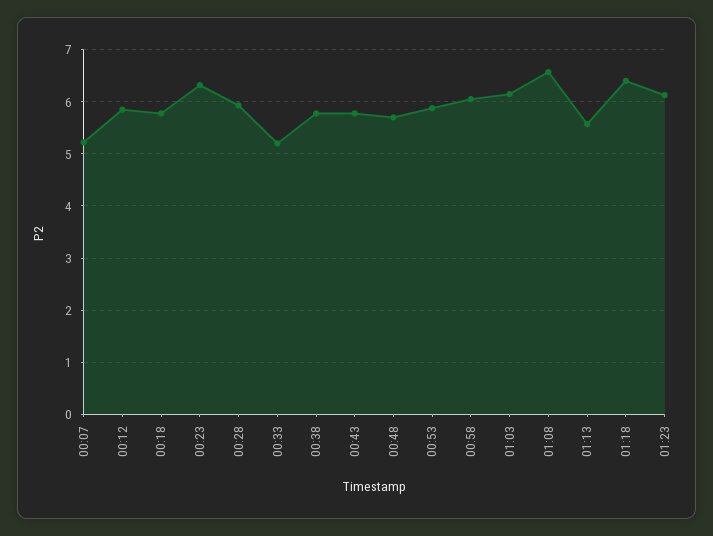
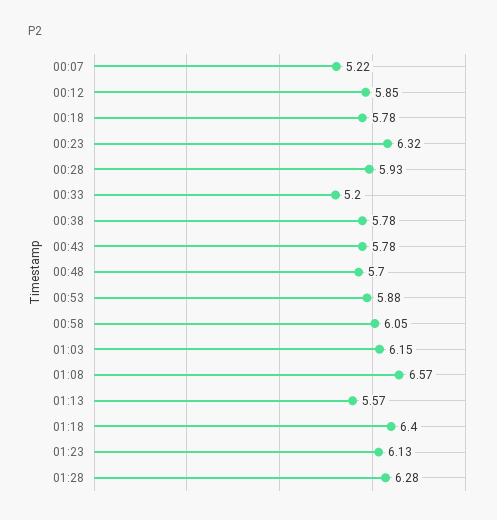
01:28: none -> 6.28

